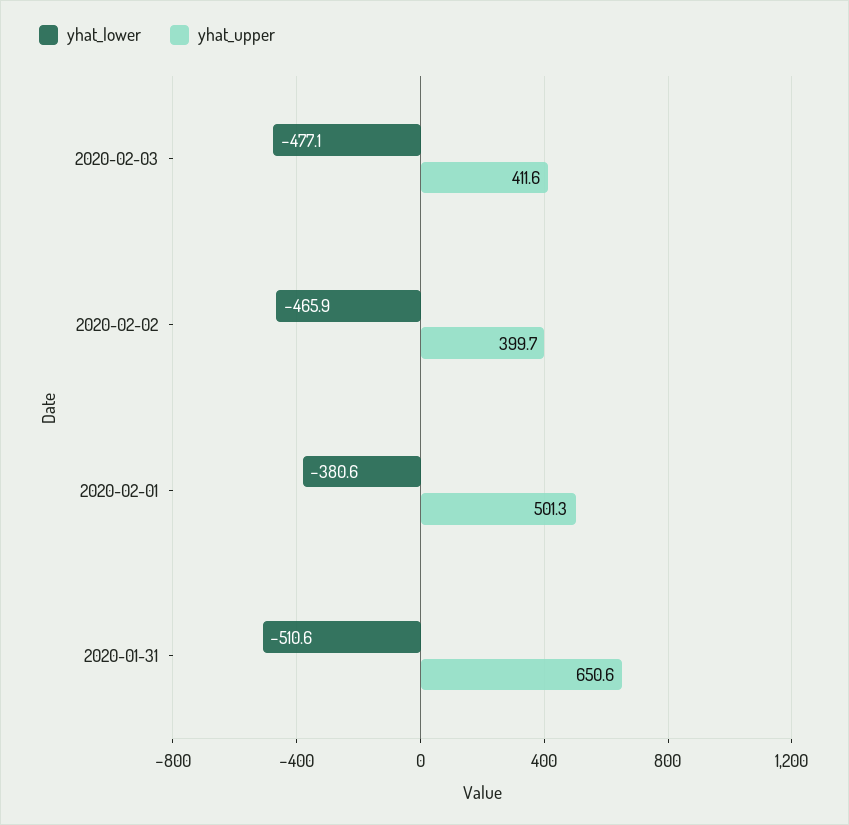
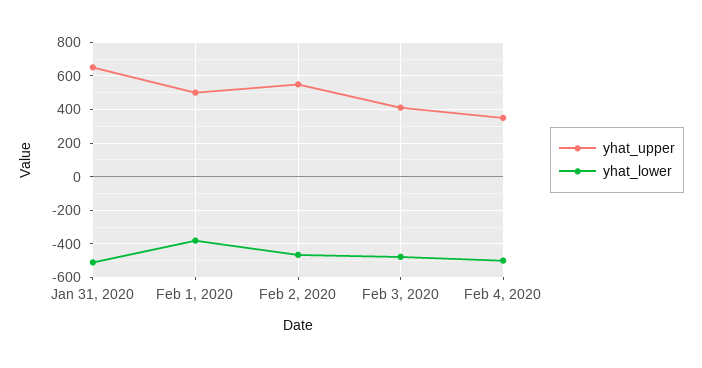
yhat_upper, 2020-02-02: 399.7 -> 550
yhat_upper, Feb 4, 2020: none -> 350
yhat_lower, Feb 4, 2020: none -> -500

